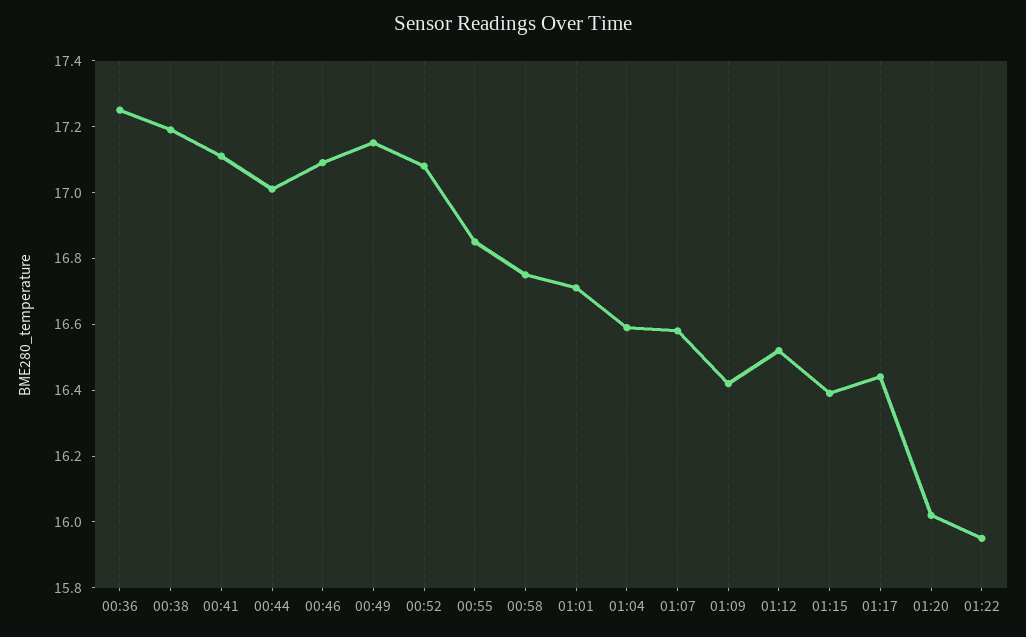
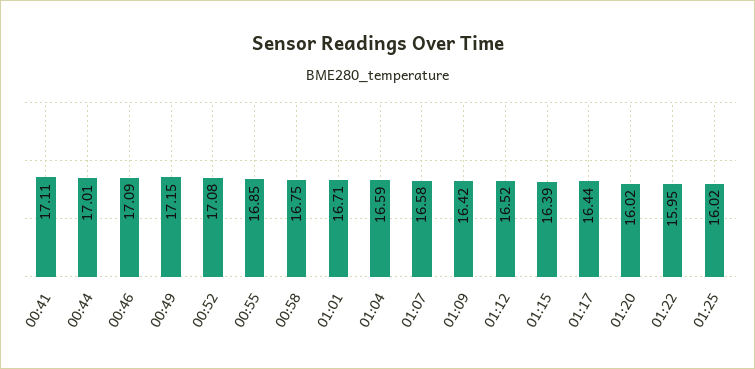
00:36: 17.25 -> none
00:38: 17.2 -> none
01:25: none -> 16.02

